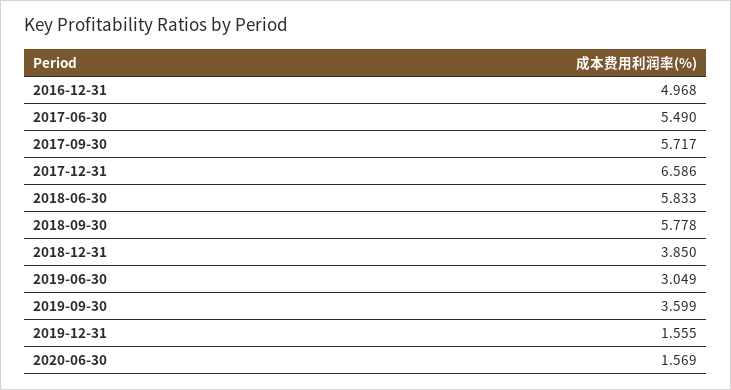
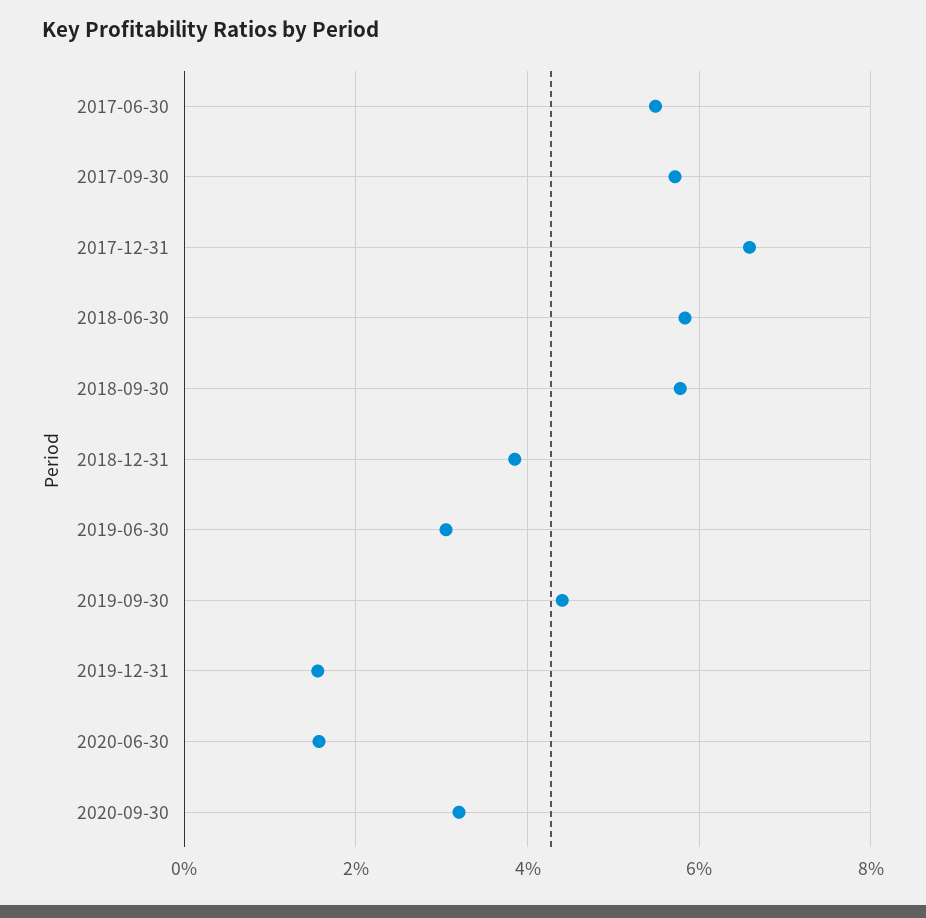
2016-12-31: 4.968 -> none
2019-09-30: 3.599 -> 4.4
2020-09-30: none -> 3.2

